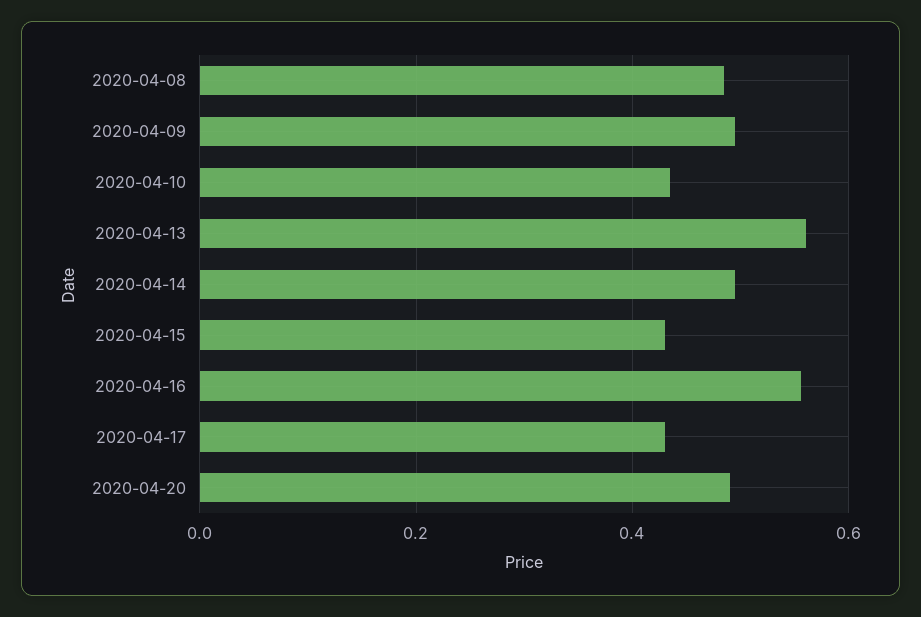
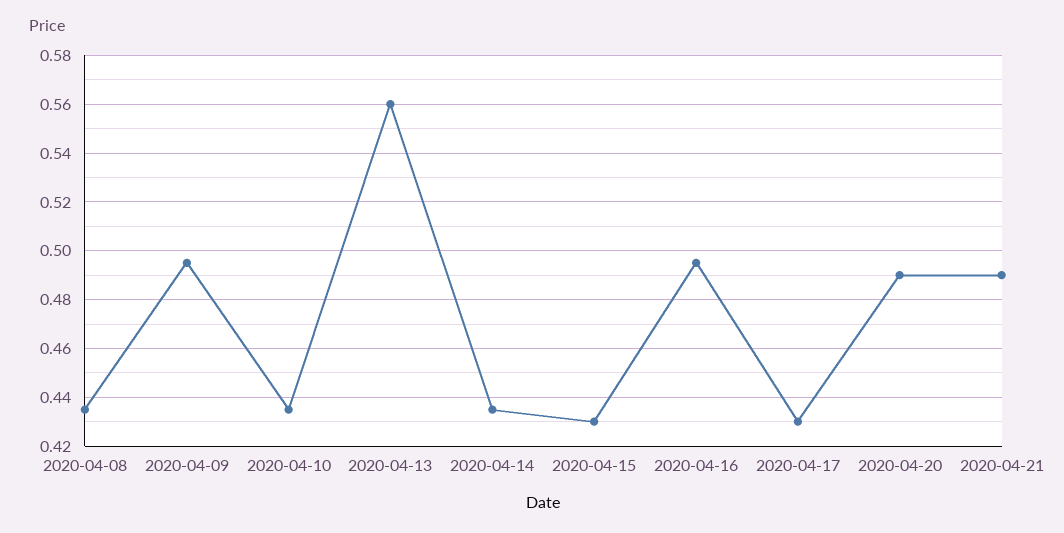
2020-04-08: 0.48 -> 0.435
2020-04-14: 0.5 -> 0.435
2020-04-16: 0.56 -> 0.495
2020-04-21: none -> 0.49

